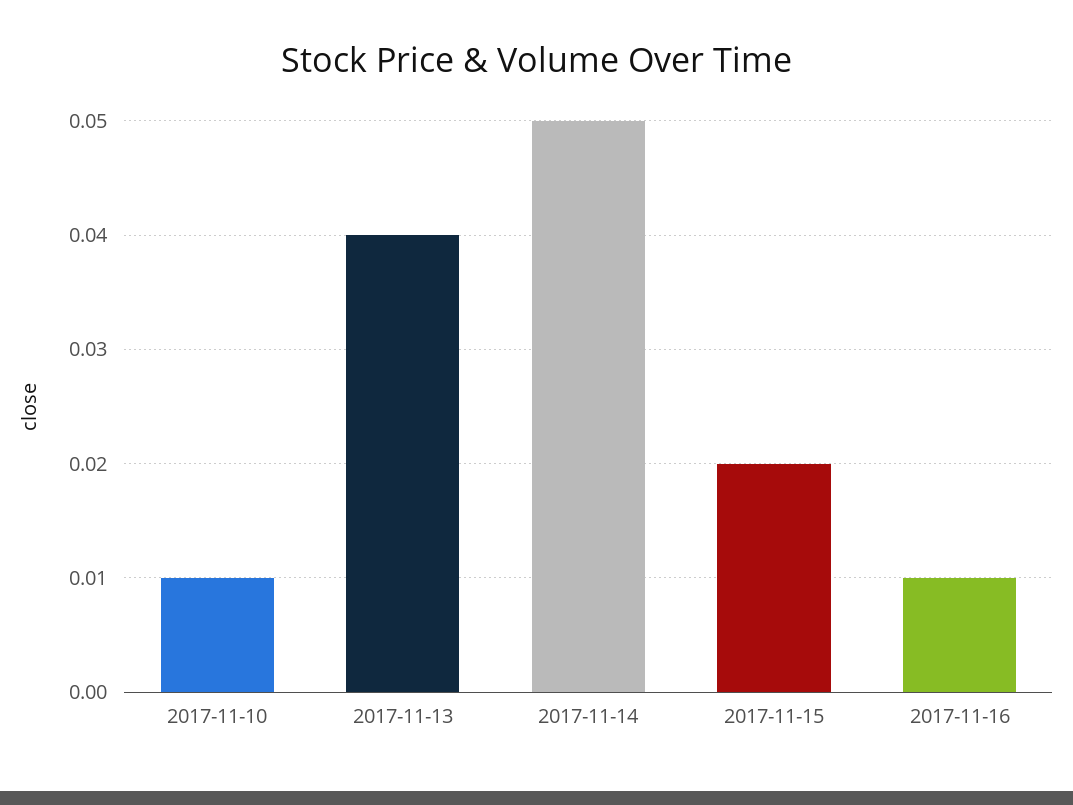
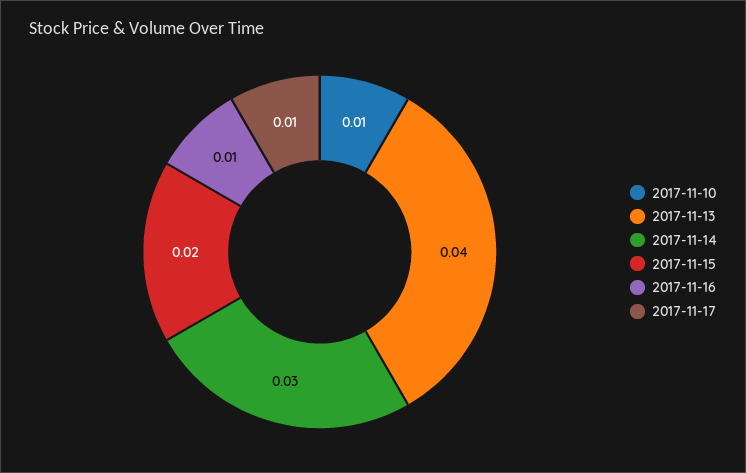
2017-11-14: 0.05 -> 0.03
2017-11-17: none -> 0.01

